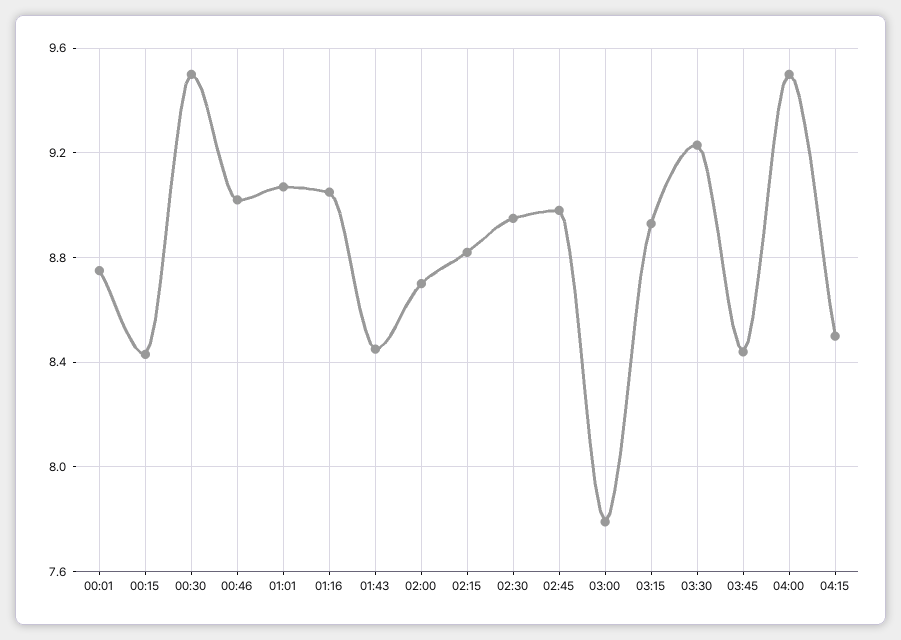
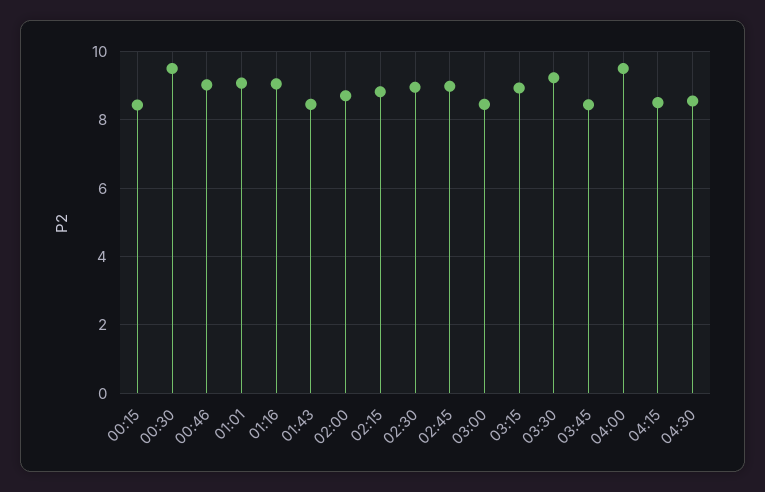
00:01: 8.75 -> none
03:00: 7.8 -> 8.4
04:30: none -> 8.6

